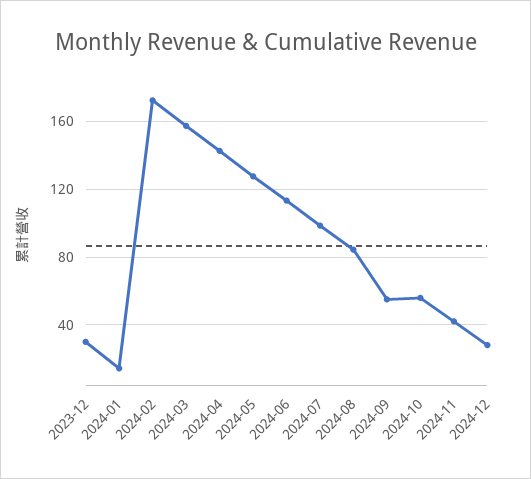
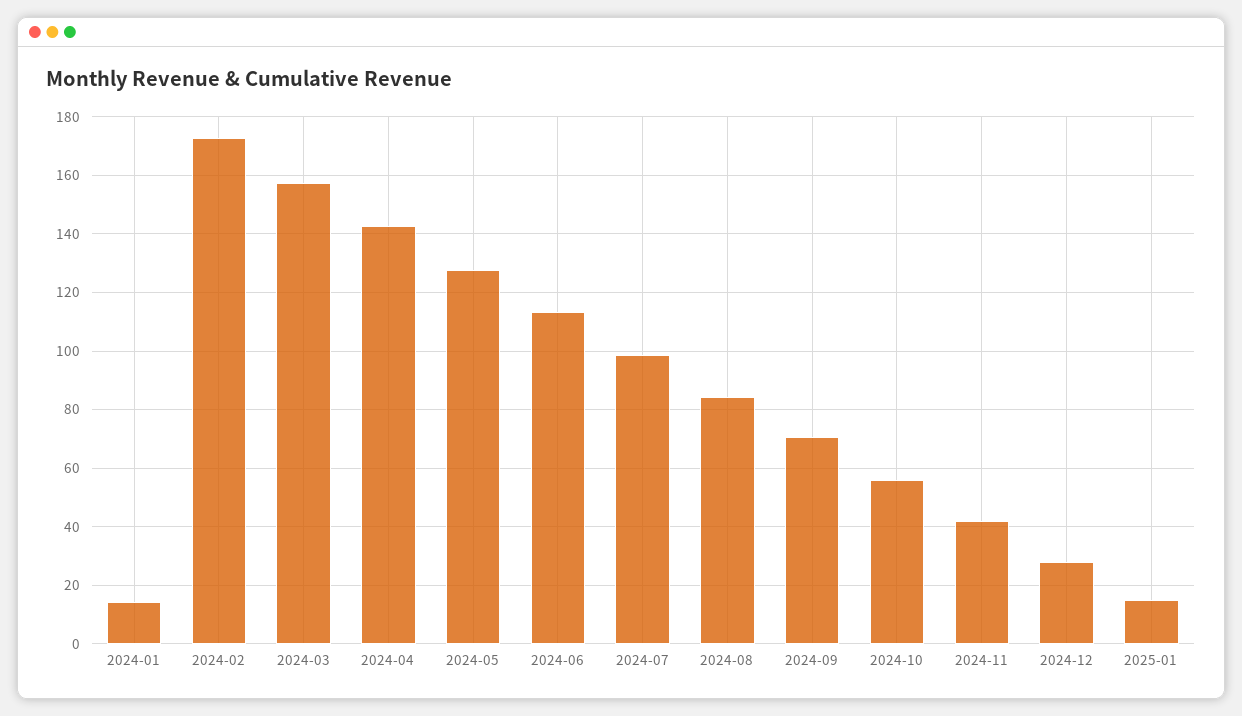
2023-12: 30 -> none
2024-09: 55 -> 70
2025-01: none -> 15

